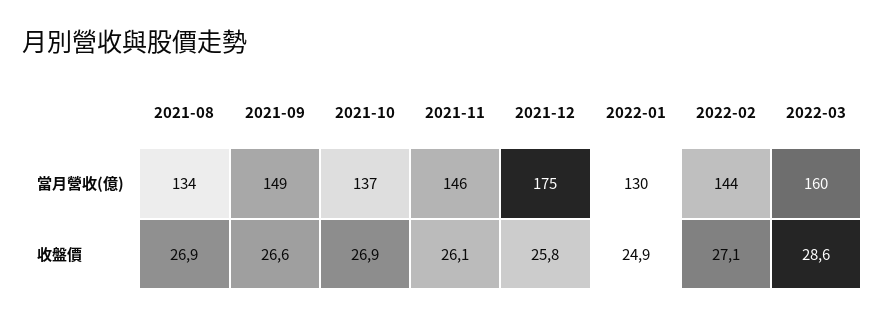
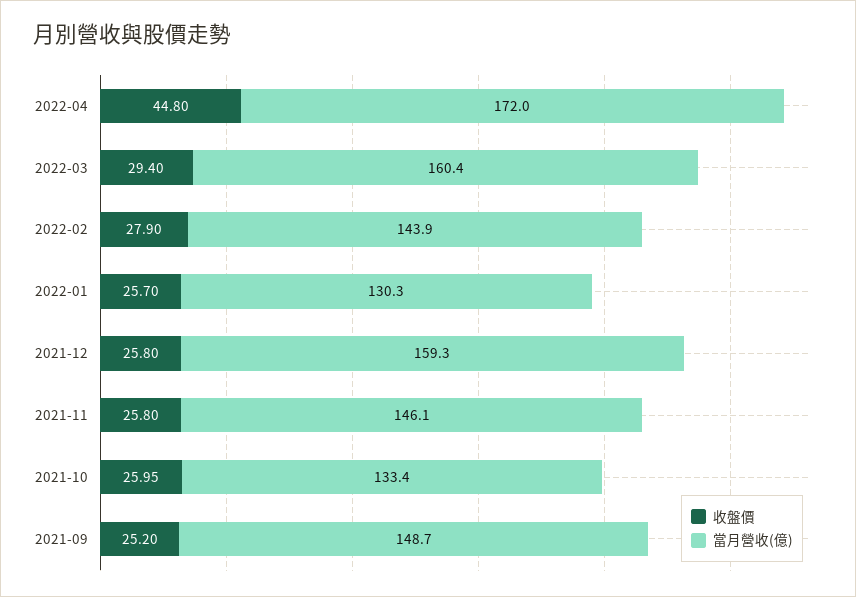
當月營收(億), 2021-08: 134 -> none
當月營收(億), 2021-10: 137 -> 133.4
當月營收(億), 2021-12: 175 -> 159.3
收盤價, 2021-08: 26.9 -> none
收盤價, 2021-09: 26.6 -> 25.2
收盤價, 2021-10: 26.9 -> 25.95
收盤價, 2021-11: 26.1 -> 25.8
收盤價, 2022-01: 24.9 -> 25.7
收盤價, 2022-02: 27.1 -> 27.9
收盤價, 2022-03: 28.6 -> 29.4
收盤價, 2022-04: none -> 44.8
當月營收(億), 2022-04: none -> 172

